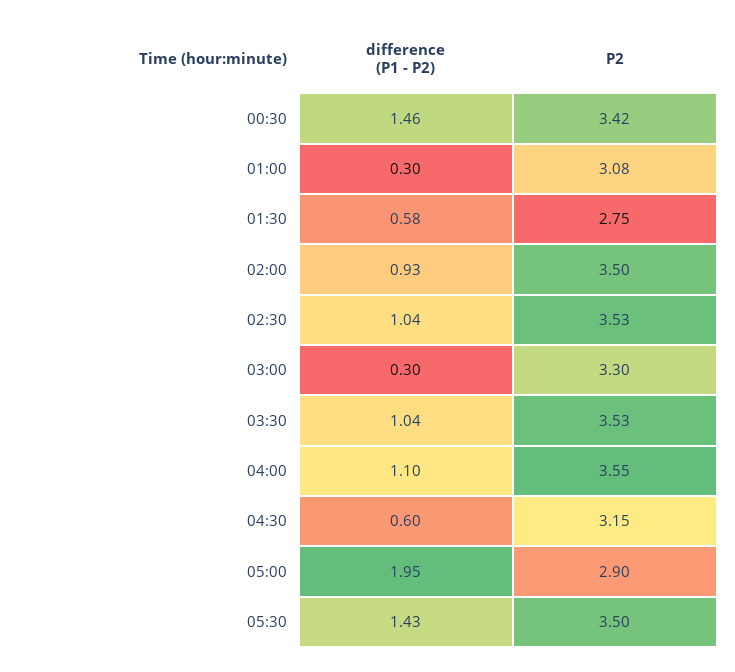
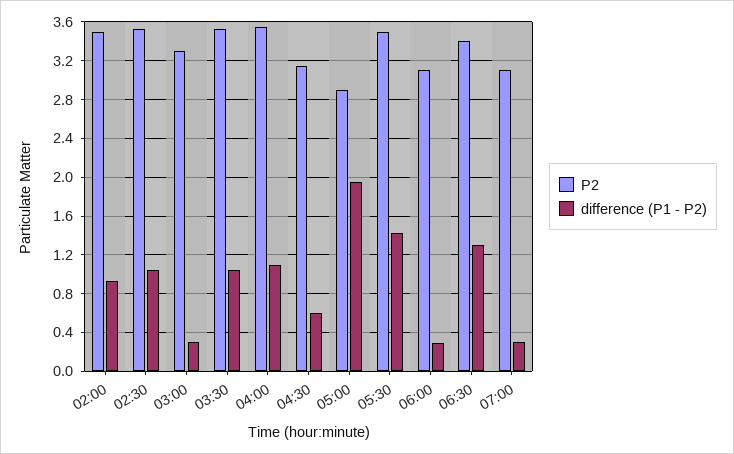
difference (P1 - P2), 00:30: 1.46 -> none
P2, 00:30: 3.42 -> none
difference (P1 - P2), 01:00: 0.3 -> none
P2, 01:00: 3.08 -> none
difference (P1 - P2), 01:30: 0.58 -> none
P2, 01:30: 2.75 -> none
P2, 06:00: none -> 3.1
difference (P1 - P2), 06:00: none -> 0.3
P2, 06:30: none -> 3.4
difference (P1 - P2), 06:30: none -> 1.3
P2, 07:00: none -> 3.1
difference (P1 - P2), 07:00: none -> 0.3

